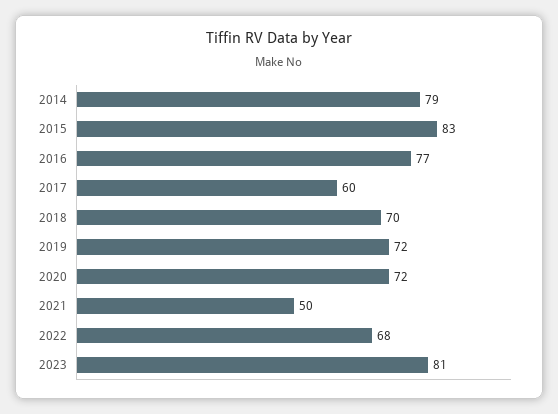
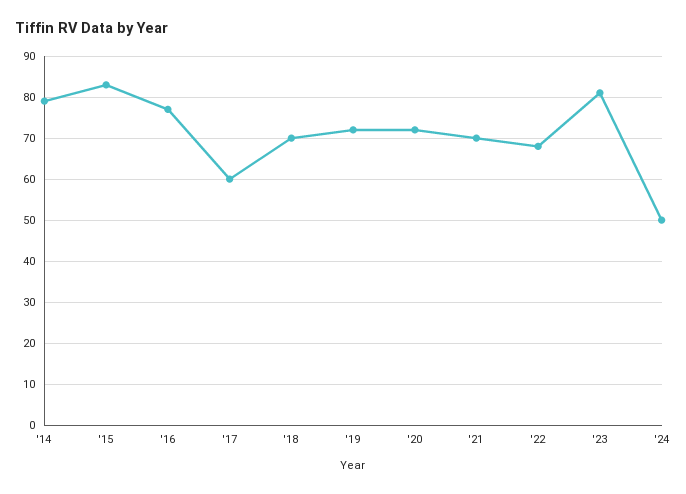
2021: 50 -> 70
'24: none -> 50

